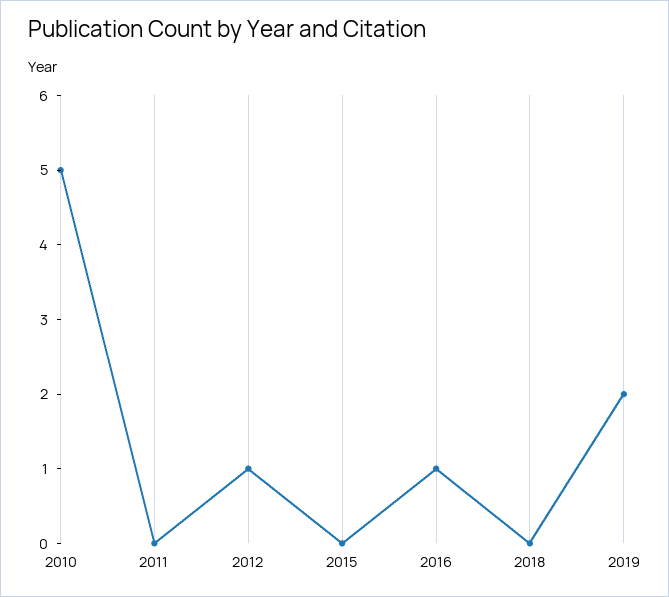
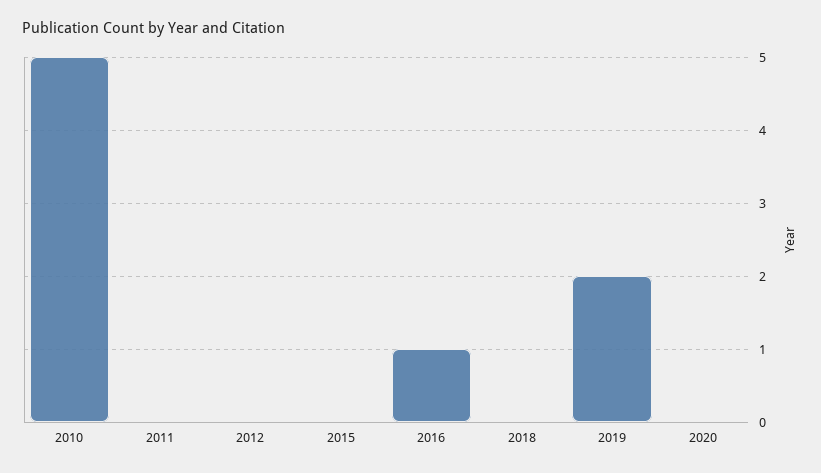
2012: 1 -> 0
2020: none -> 0

